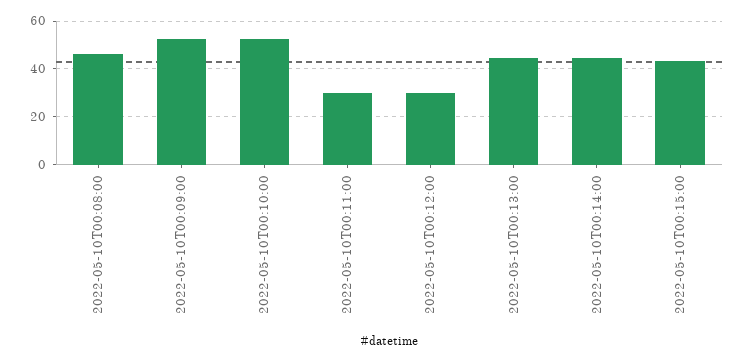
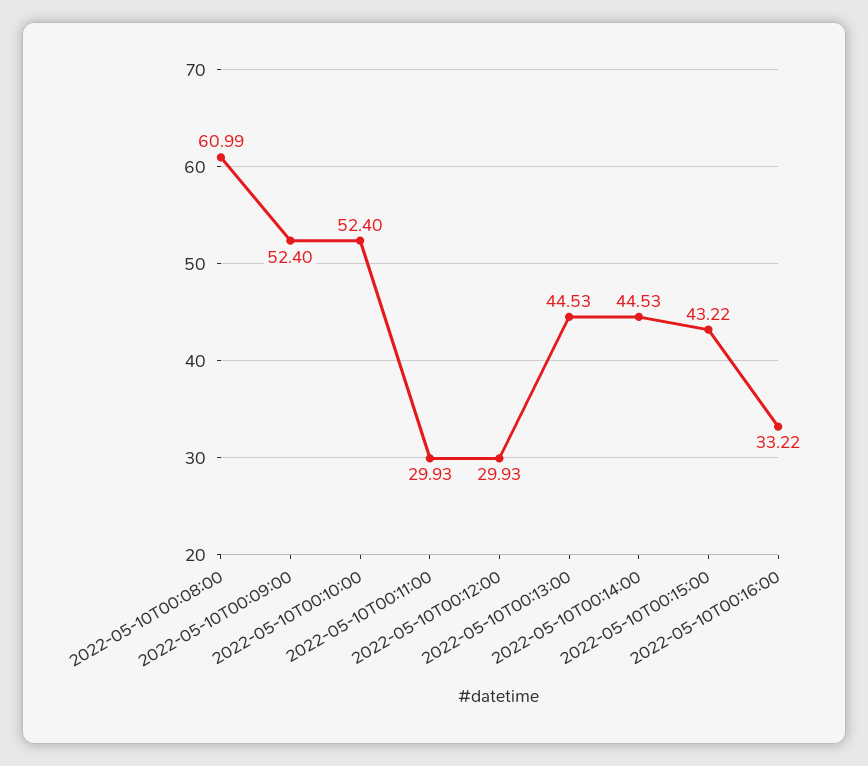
2022-05-10T00:08:00: 45 -> 60.99
2022-05-10T00:16:00: none -> 33.22

